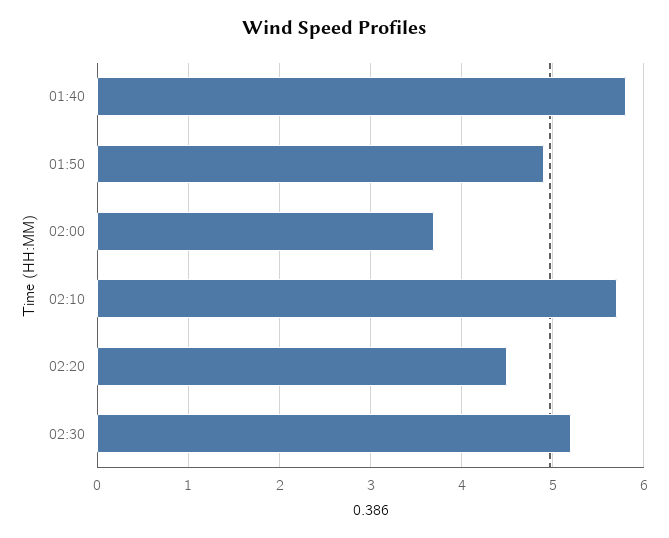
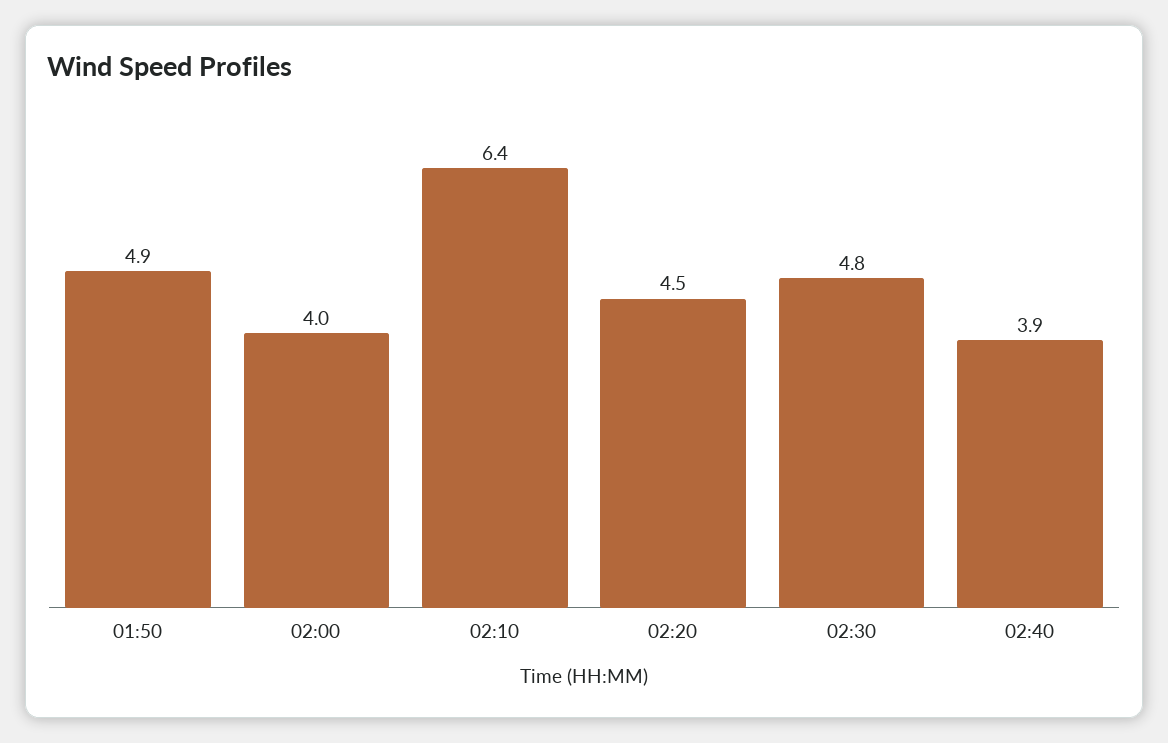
01:40: 5.8 -> none
02:00: 3.7 -> 4
02:10: 5.7 -> 6.4
02:30: 5.2 -> 4.8
02:40: none -> 3.9

